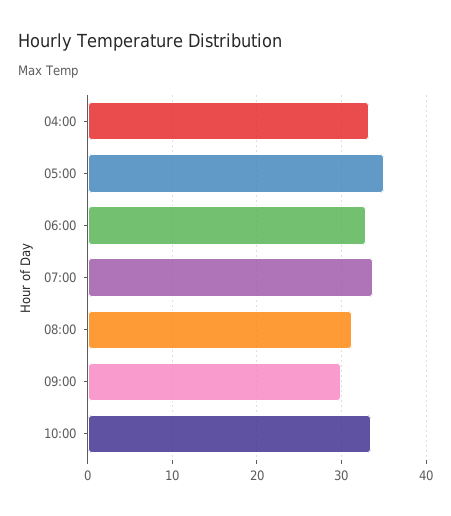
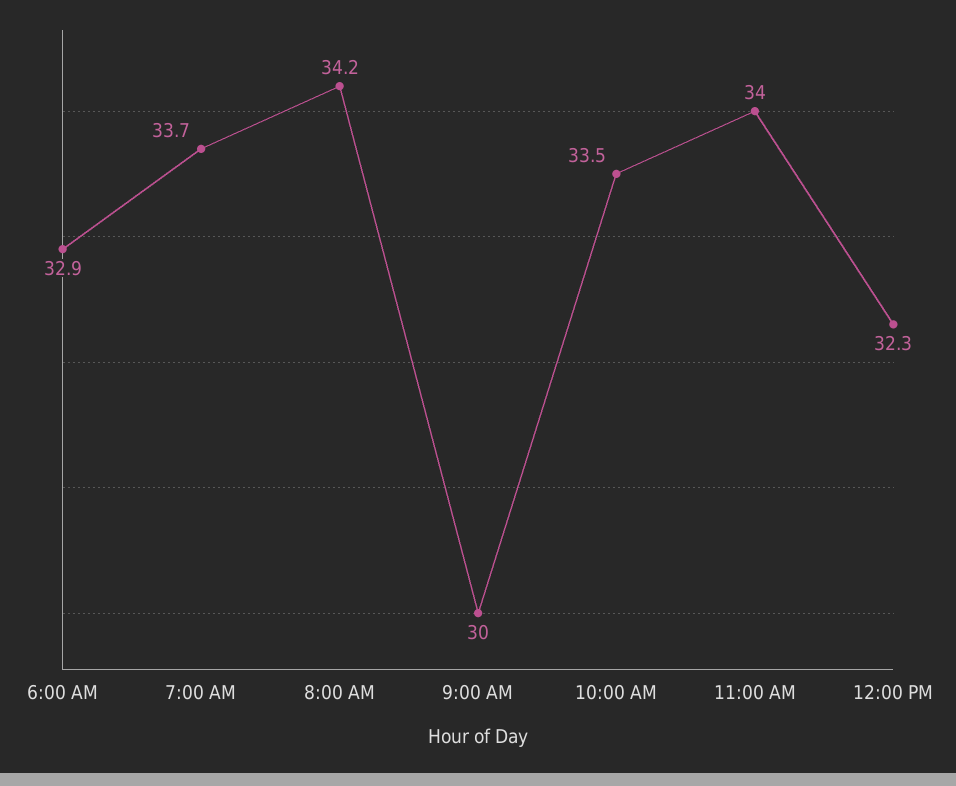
04:00: 33 -> none
05:00: 35 -> none
08:00: 31 -> 34.2
11:00 AM: none -> 34
12:00 PM: none -> 32.3

